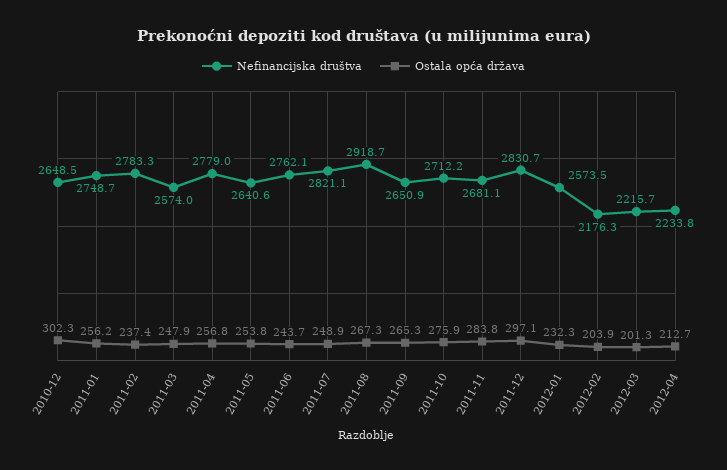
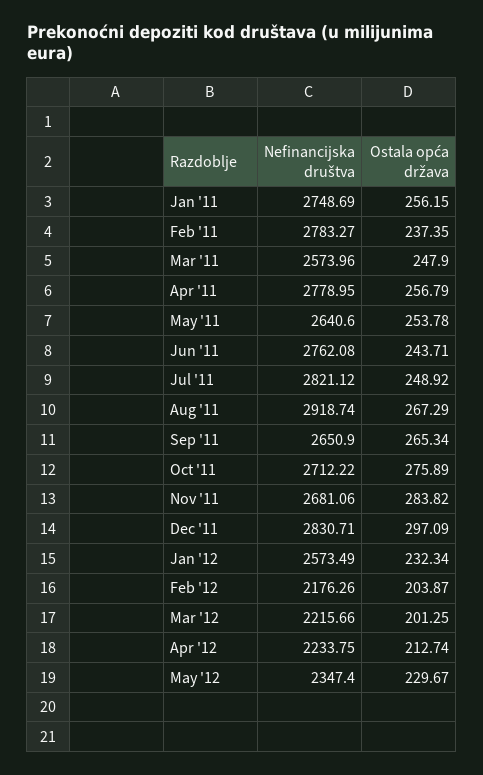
Nefinancijska društva, 2010-12: 2648.5 -> none
Ostala opća država, 2010-12: 302.3 -> none
Nefinancijska društva, May '12: none -> 2347.4
Ostala opća država, May '12: none -> 229.67

